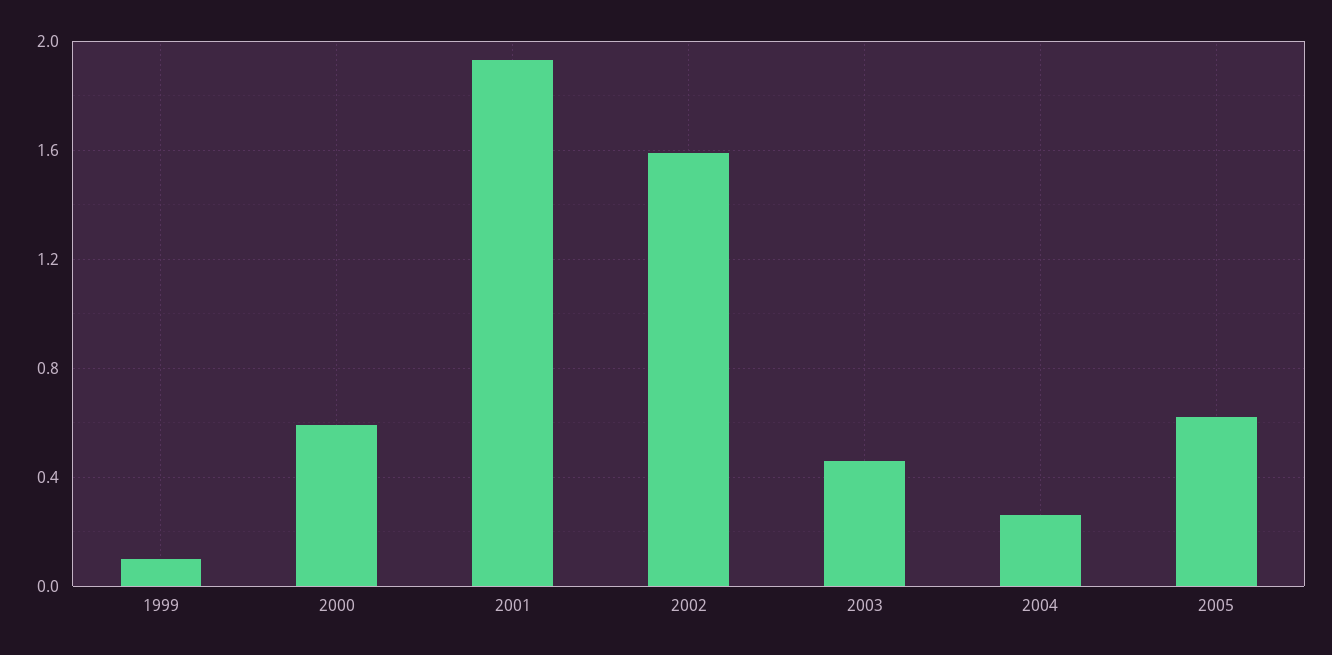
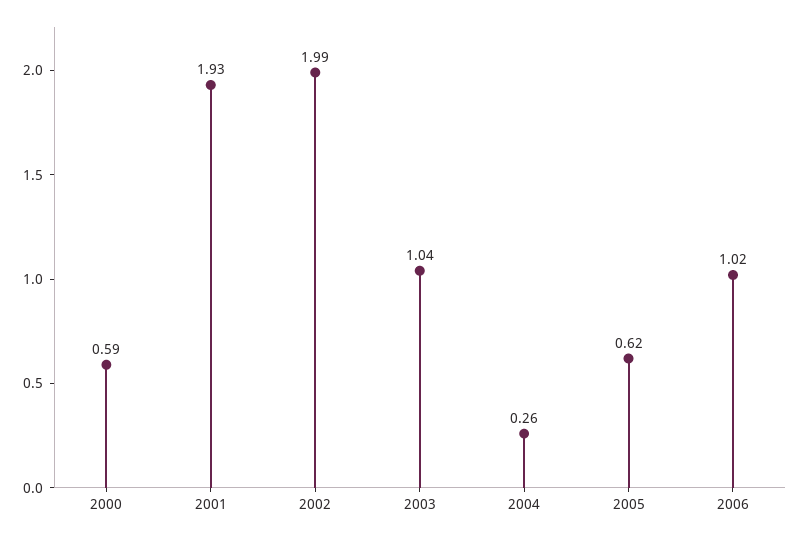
1999: 0.1 -> none
2002: 1.6 -> 1.99
2003: 0.45 -> 1.04
2006: none -> 1.02

